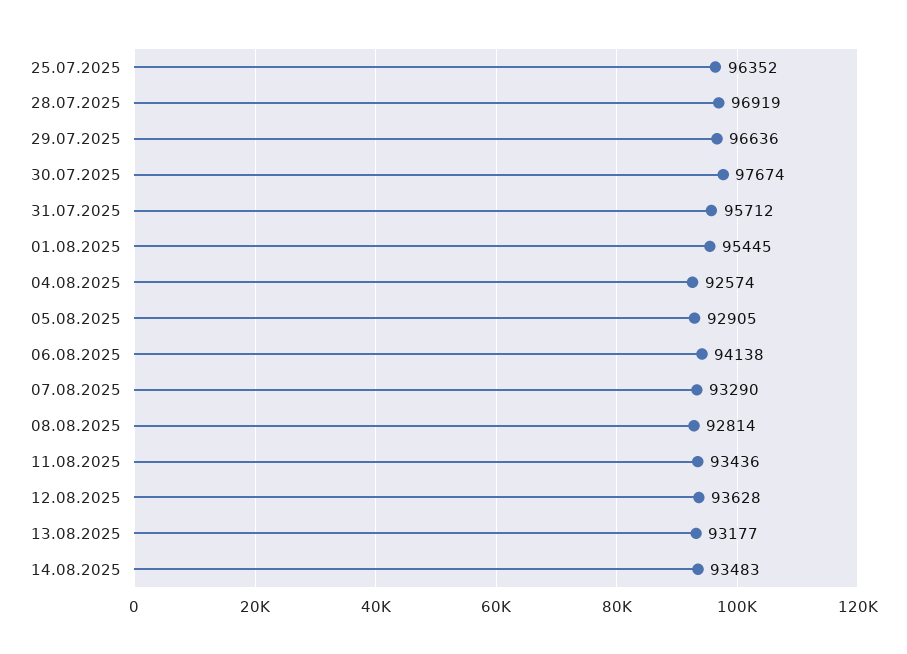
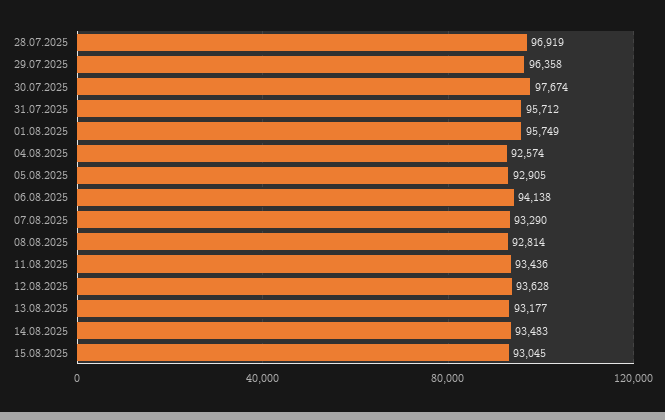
25.07.2025: 96352 -> none
29.07.2025: 96636 -> 96358
01.08.2025: 95445 -> 95749
15.08.2025: none -> 93045

